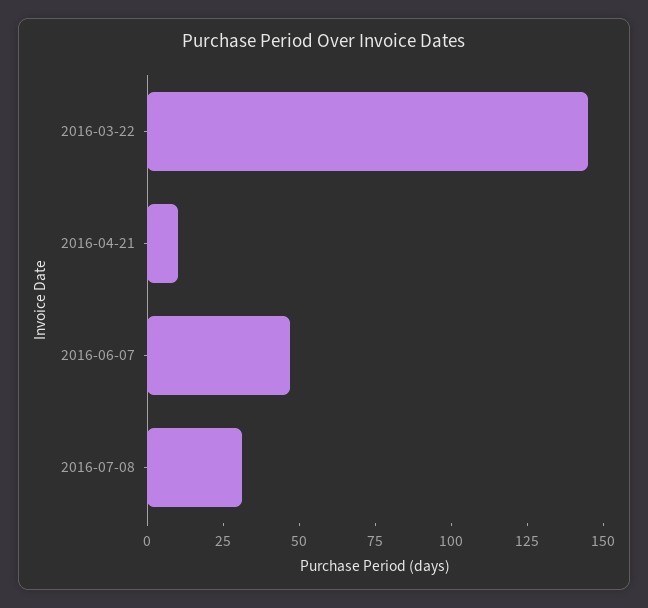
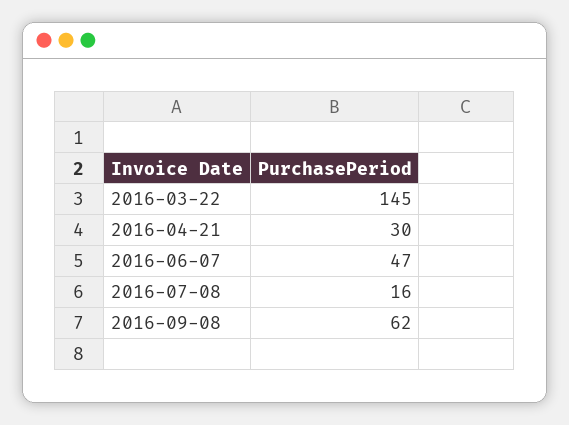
2016-04-21: 10 -> 30
2016-07-08: 30 -> 16
2016-09-08: none -> 62

